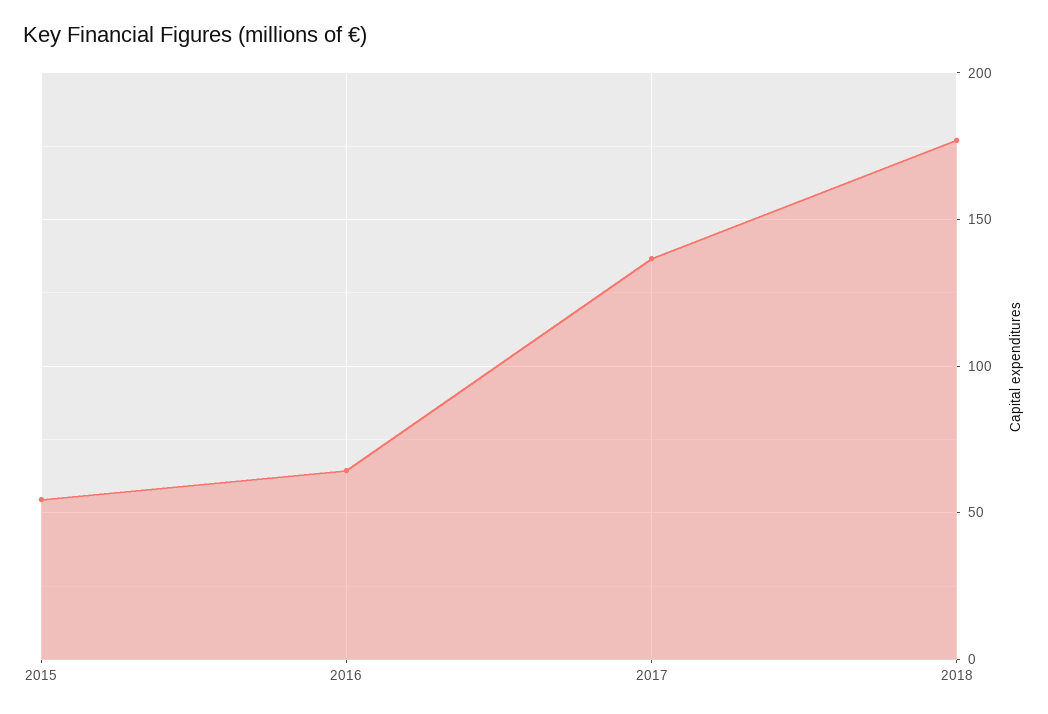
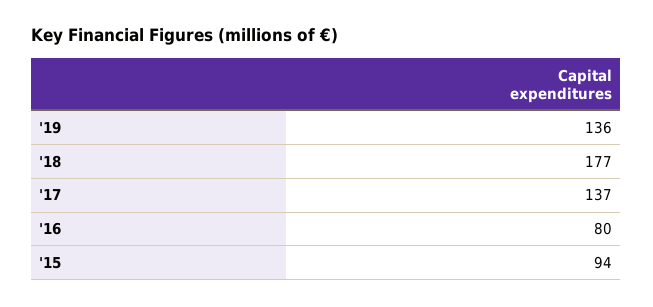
2015: 55 -> 94
2016: 65 -> 80
'19: none -> 136

